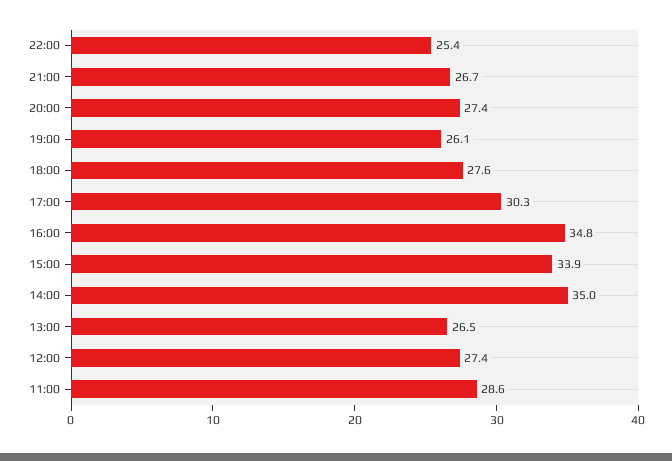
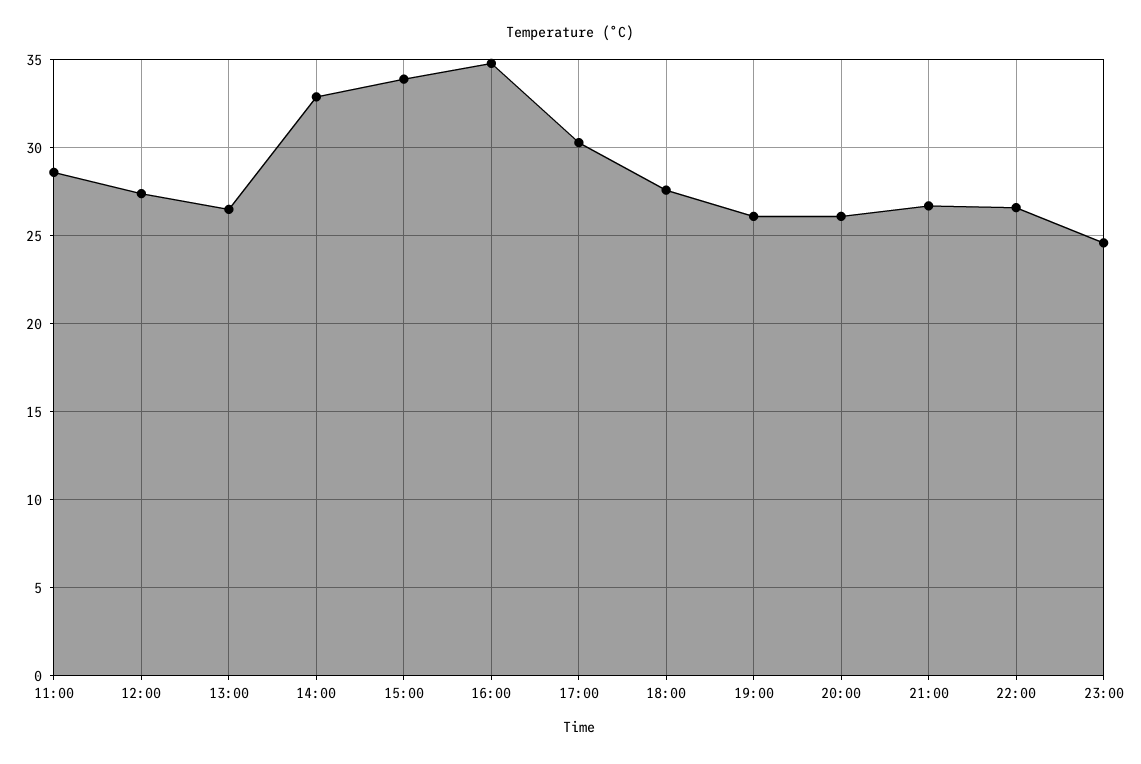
22:00: 25.4 -> 26.5
20:00: 27.4 -> 26
14:00: 35 -> 33
23:00: none -> 24.5

